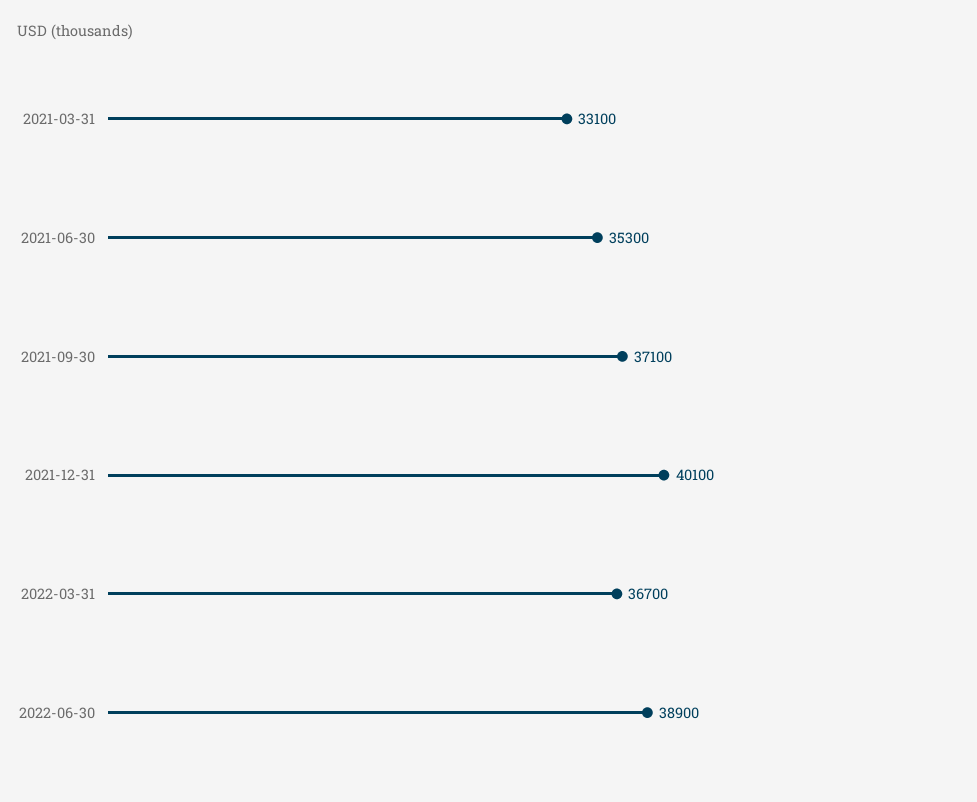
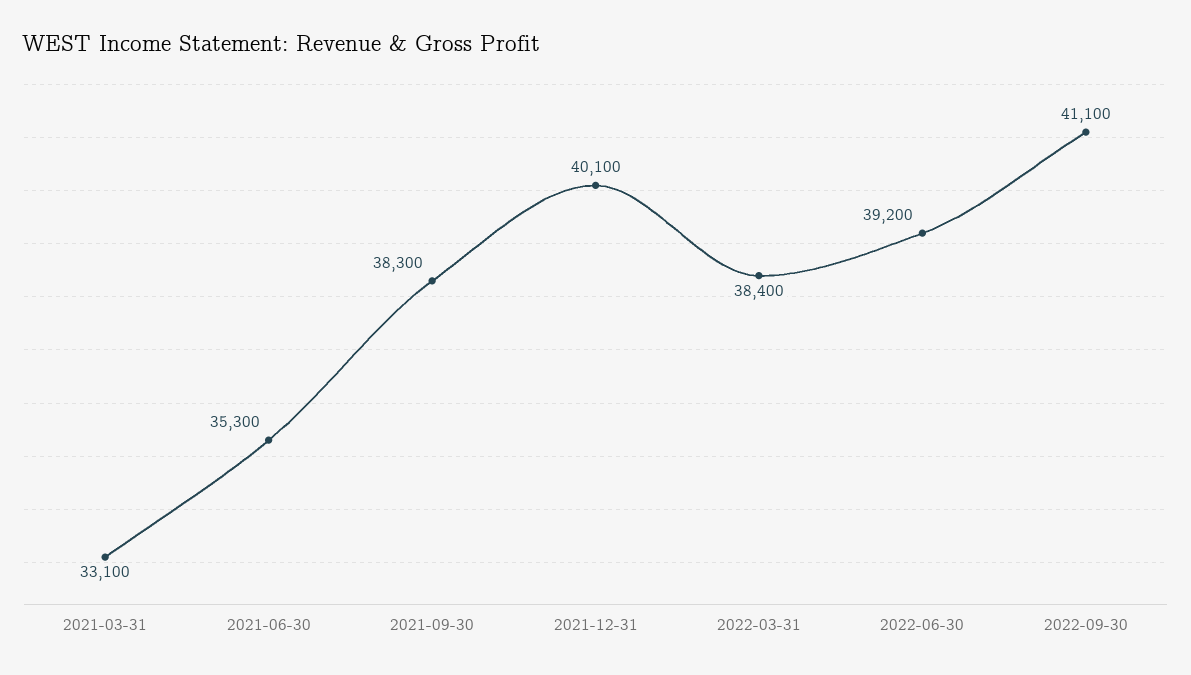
2021-09-30: 37100 -> 38300
2022-03-31: 36700 -> 38400
2022-06-30: 38900 -> 39200
2022-09-30: none -> 41100

